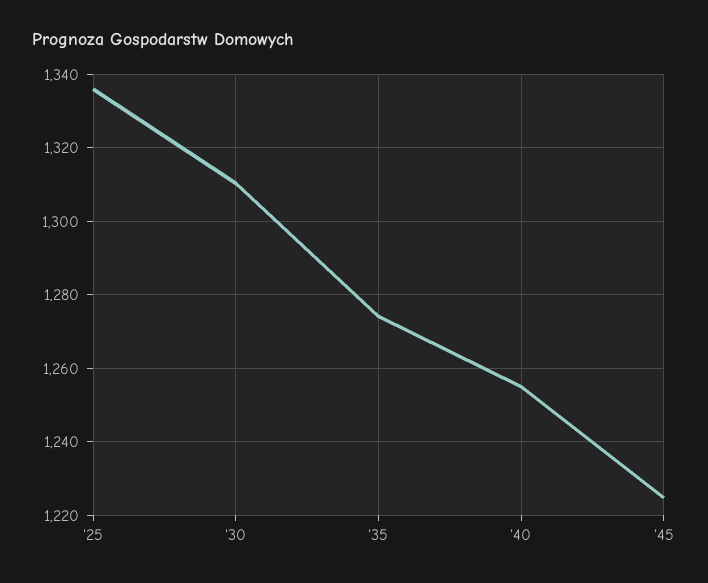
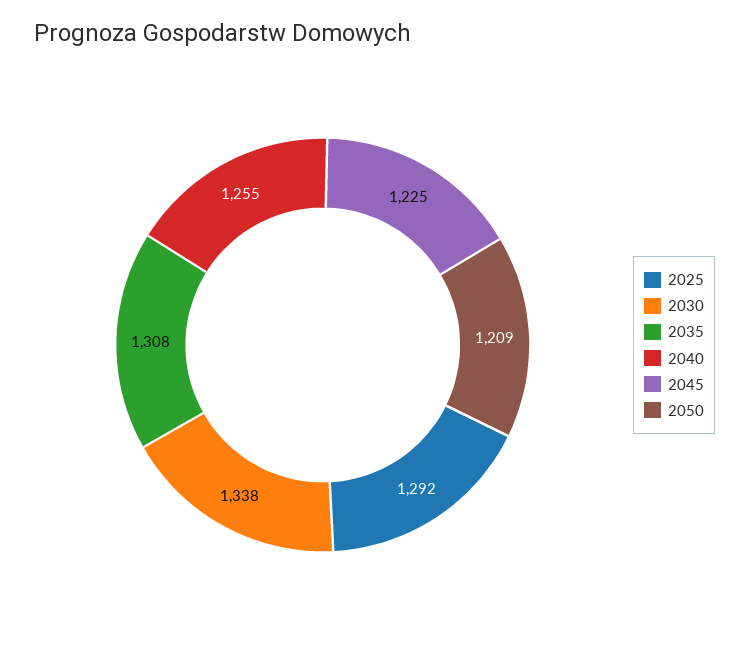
'25: 1336 -> 1292
'30: 1310 -> 1338
'35: 1274 -> 1308
2050: none -> 1209

